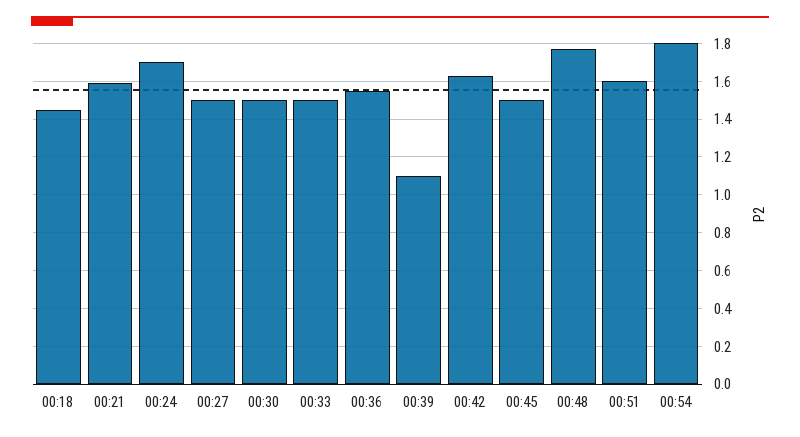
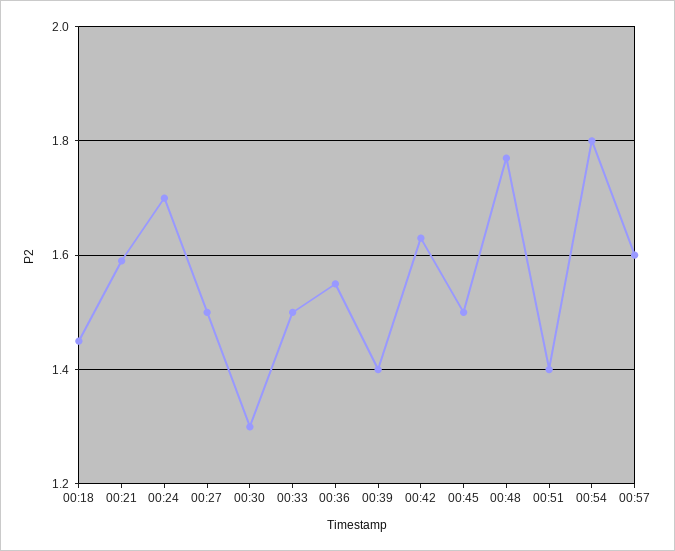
00:30: 1.5 -> 1.3
00:39: 1.1 -> 1.4
00:51: 1.6 -> 1.4
00:57: none -> 1.6

